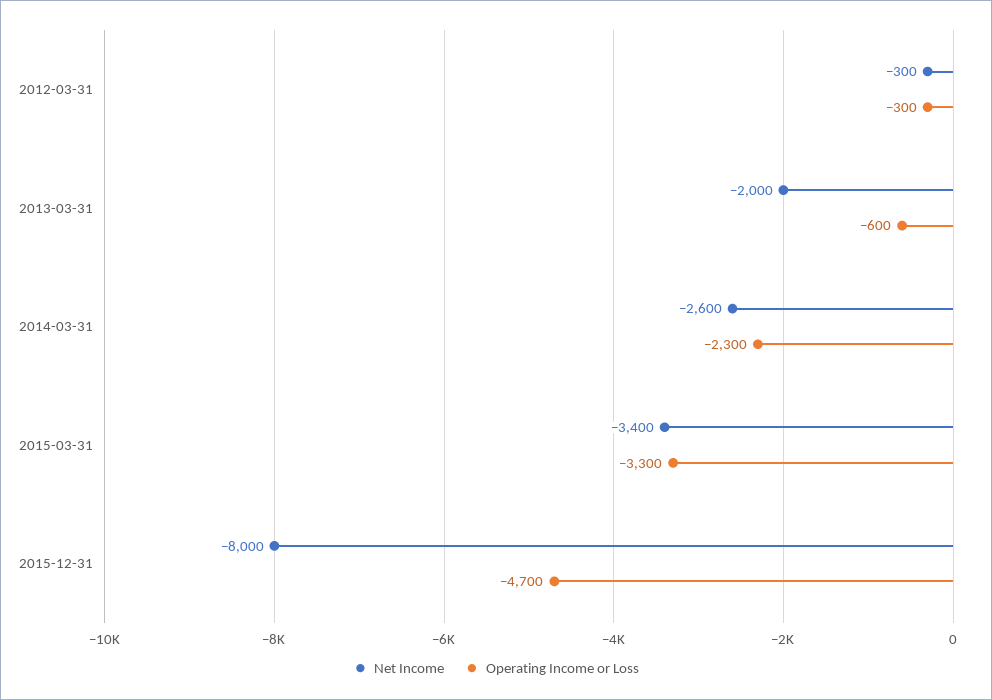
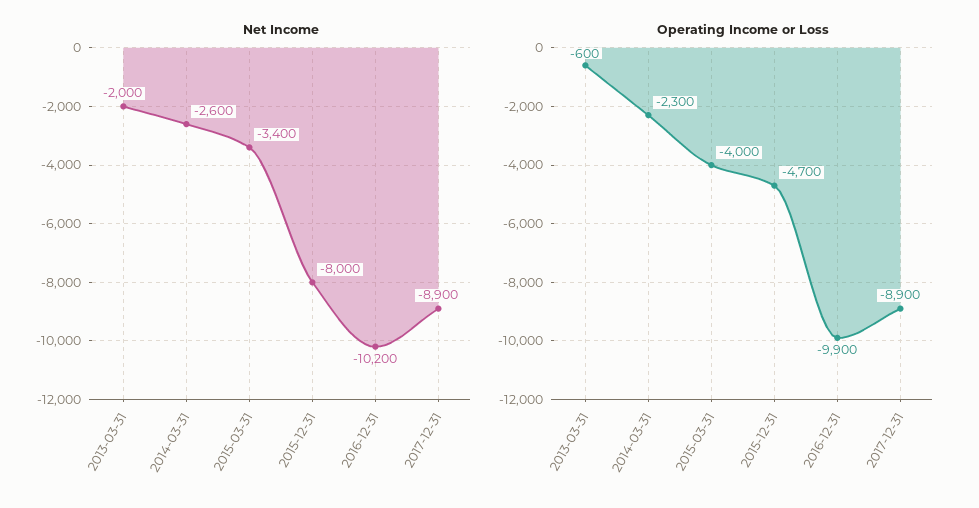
Net Income, 2012-03-31: -300 -> none
Operating Income or Loss, 2012-03-31: -300 -> none
Operating Income or Loss, 2015-03-31: -3300 -> -4000
Net Income, 2016-12-31: none -> -10200
Net Income, 2017-12-31: none -> -8900
Operating Income or Loss, 2016-12-31: none -> -9900
Operating Income or Loss, 2017-12-31: none -> -8900

